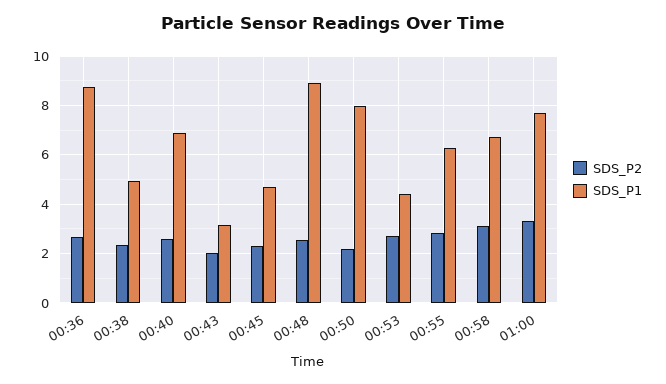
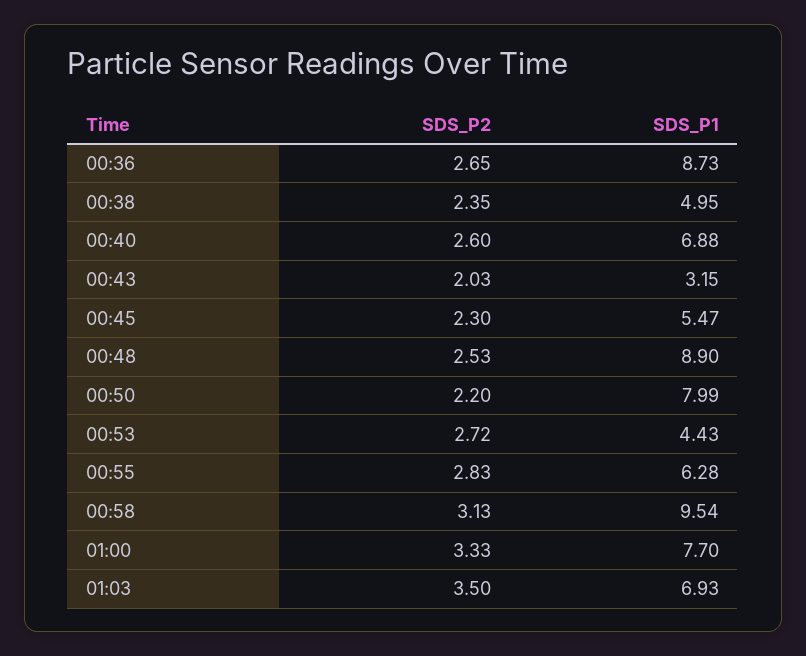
SDS_P1, 00:45: 4.75 -> 5.47
SDS_P1, 00:58: 6.75 -> 9.54
SDS_P2, 01:03: none -> 3.5
SDS_P1, 01:03: none -> 6.93

